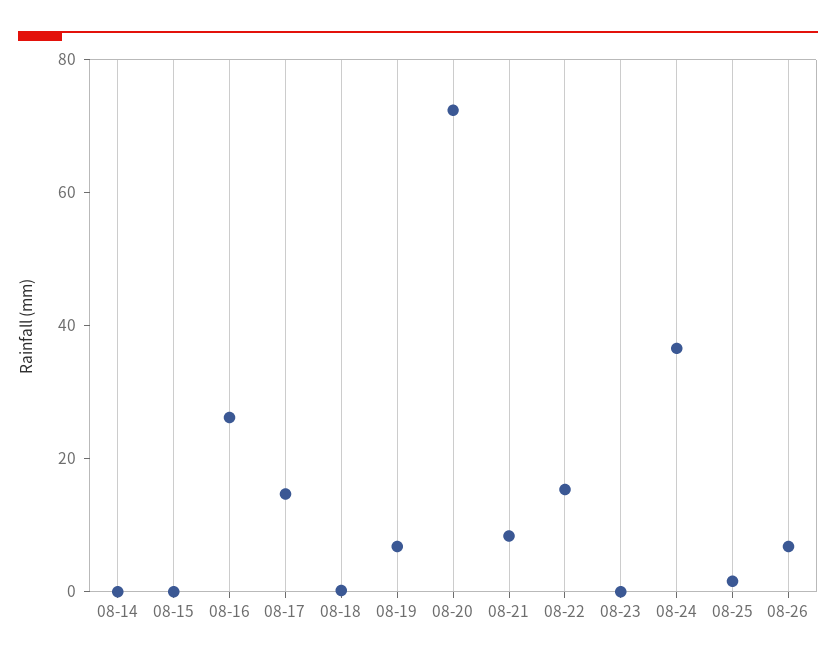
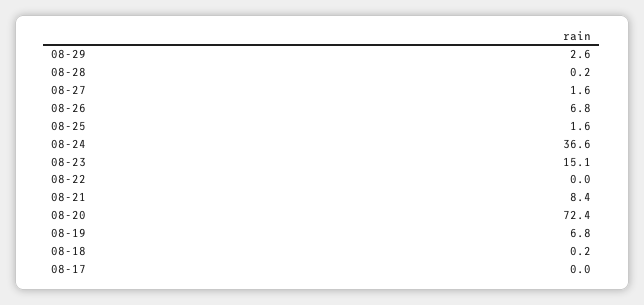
08-14: 0 -> none
08-15: 0 -> none
08-16: 25 -> none
08-17: 15 -> 0
08-22: 15 -> 0
08-23: 0 -> 15.1
08-29: none -> 2.6
08-28: none -> 0.2
08-27: none -> 1.6

